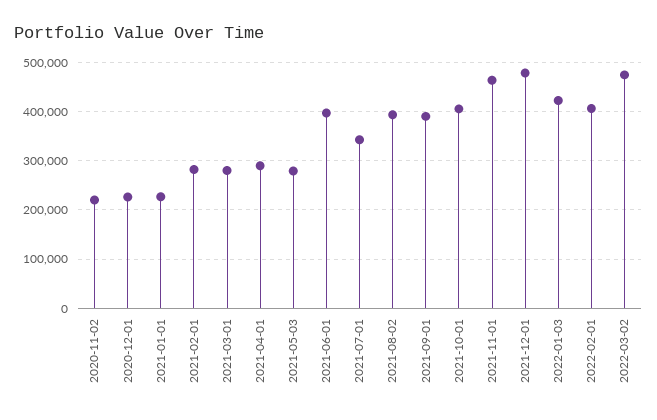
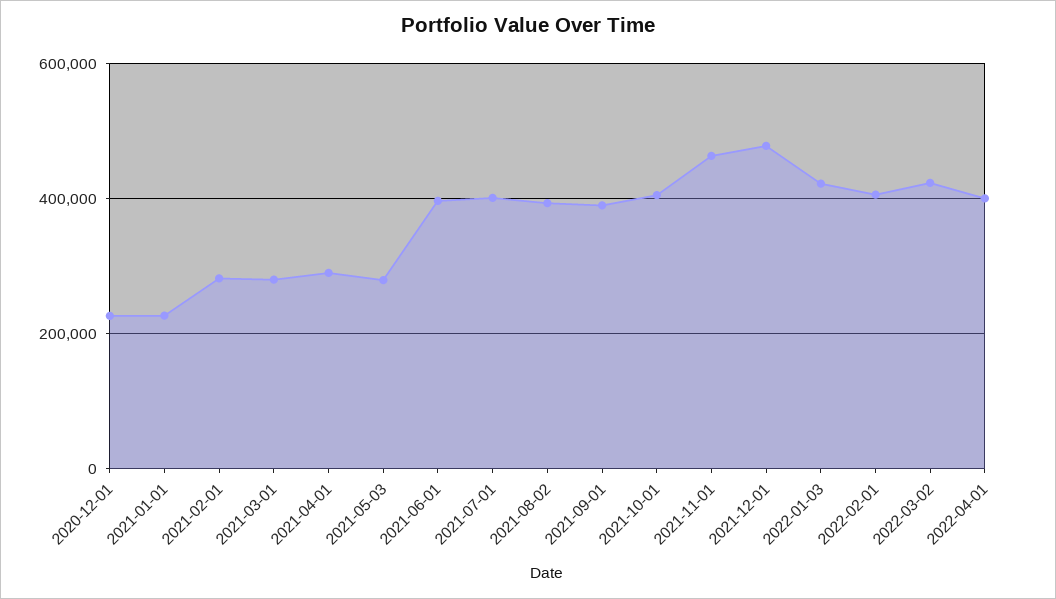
2020-11-02: 220000 -> none
2021-07-01: 340000 -> 400000
2022-03-02: 480000 -> 420000
2022-04-01: none -> 400000

